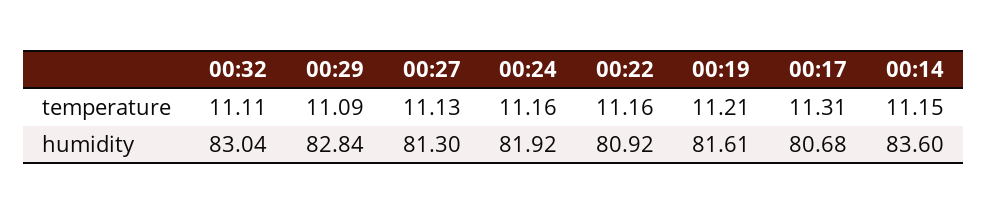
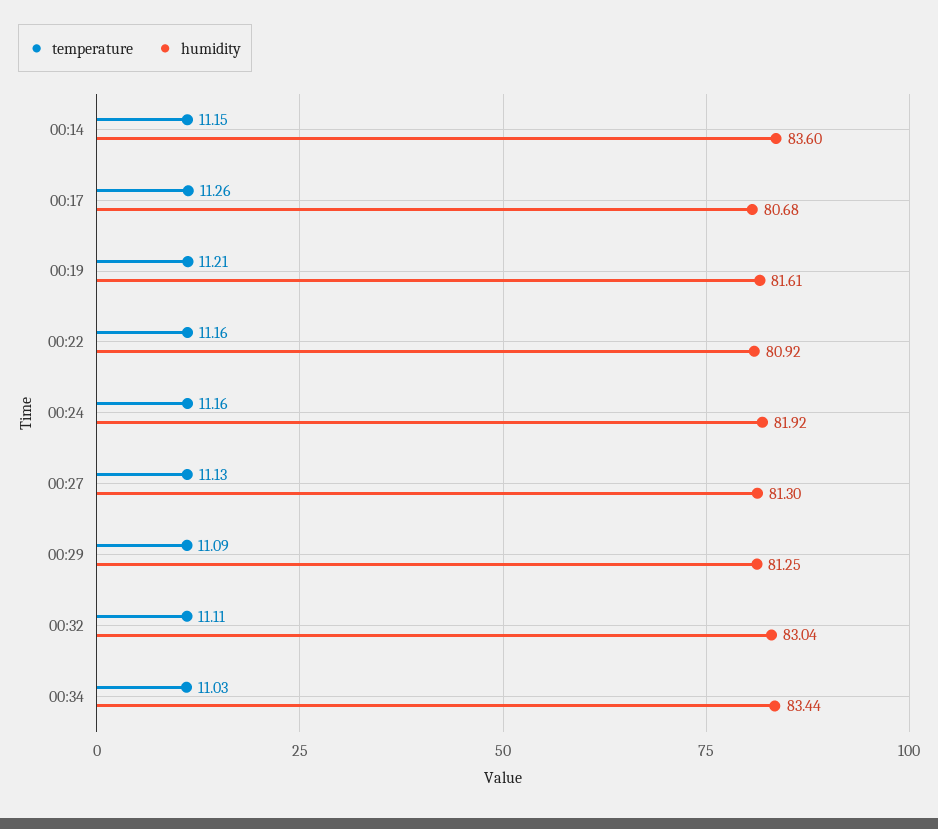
temperature, 00:17: 11.31 -> 11.26
humidity, 00:29: 82.84 -> 81.25
temperature, 00:34: none -> 11.03
humidity, 00:34: none -> 83.44

